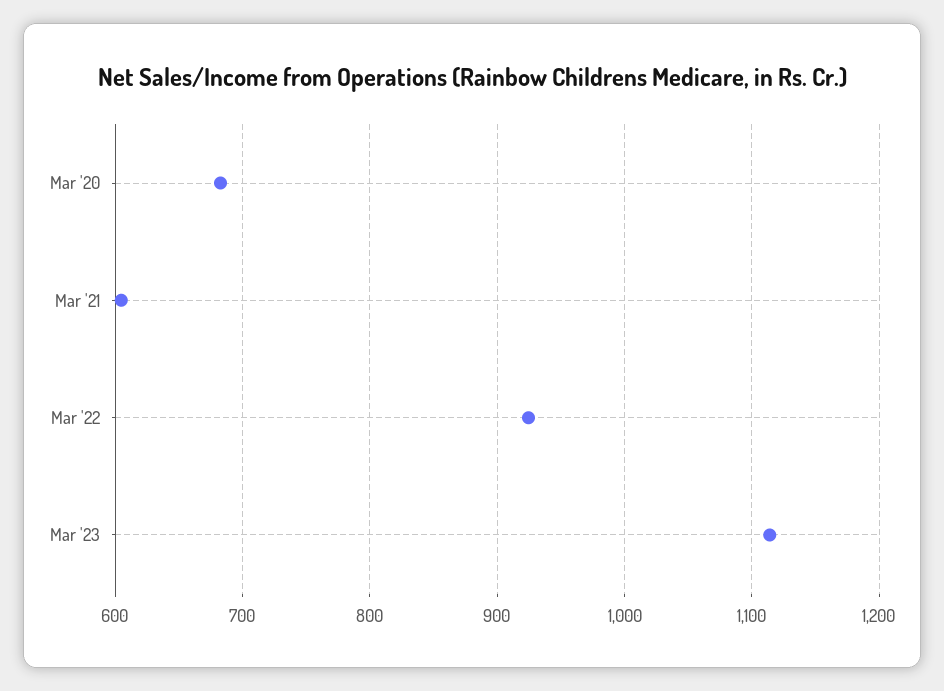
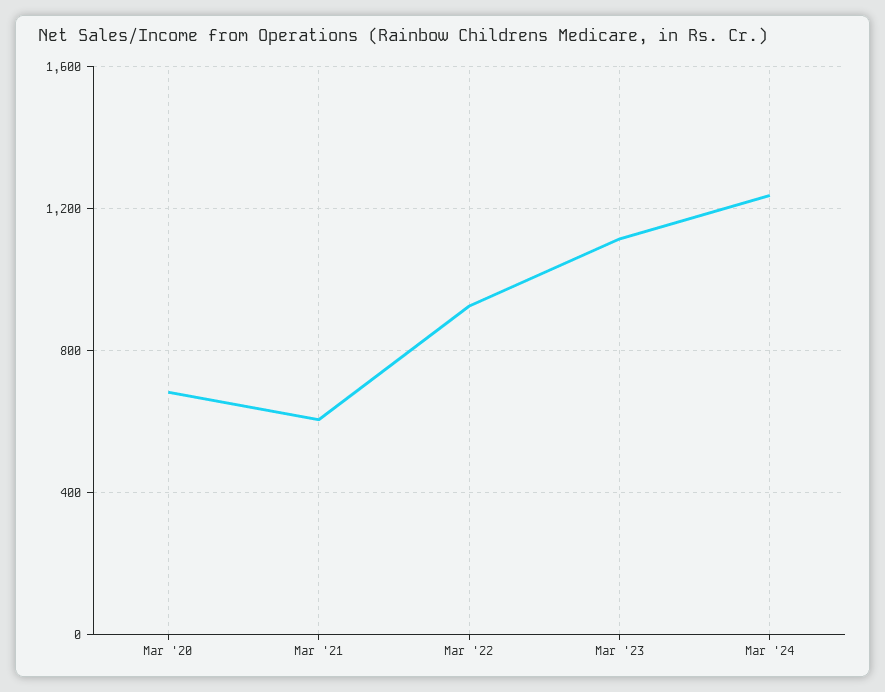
Mar '24: none -> 1250

